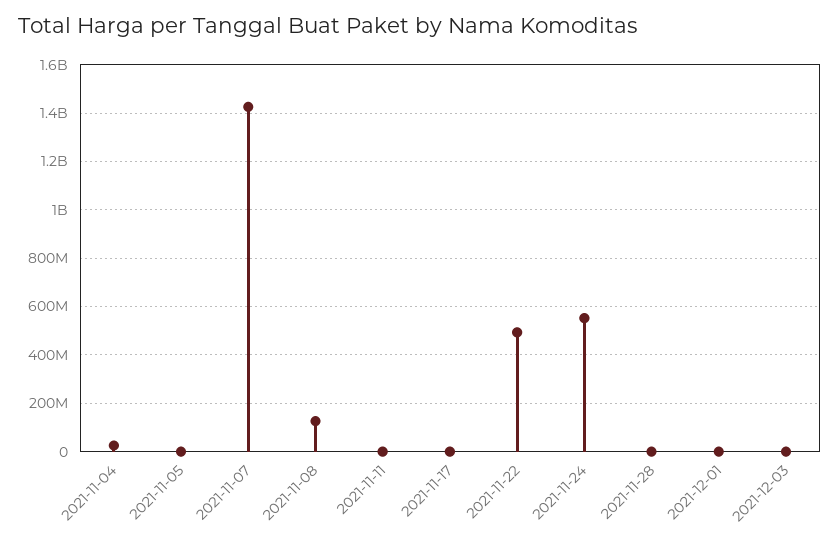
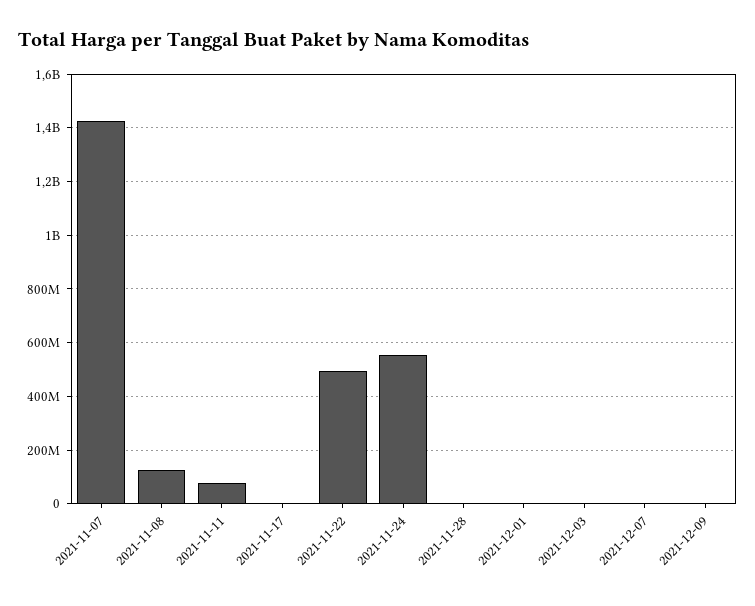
2021-11-04: 25000000 -> none
2021-11-05: 0 -> none
2021-11-11: 0 -> 75000000
2021-12-07: none -> 0
2021-12-09: none -> 0

